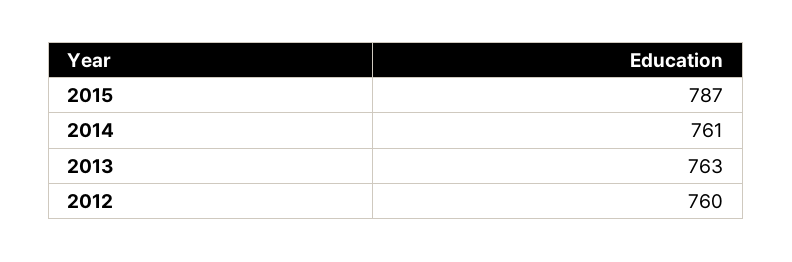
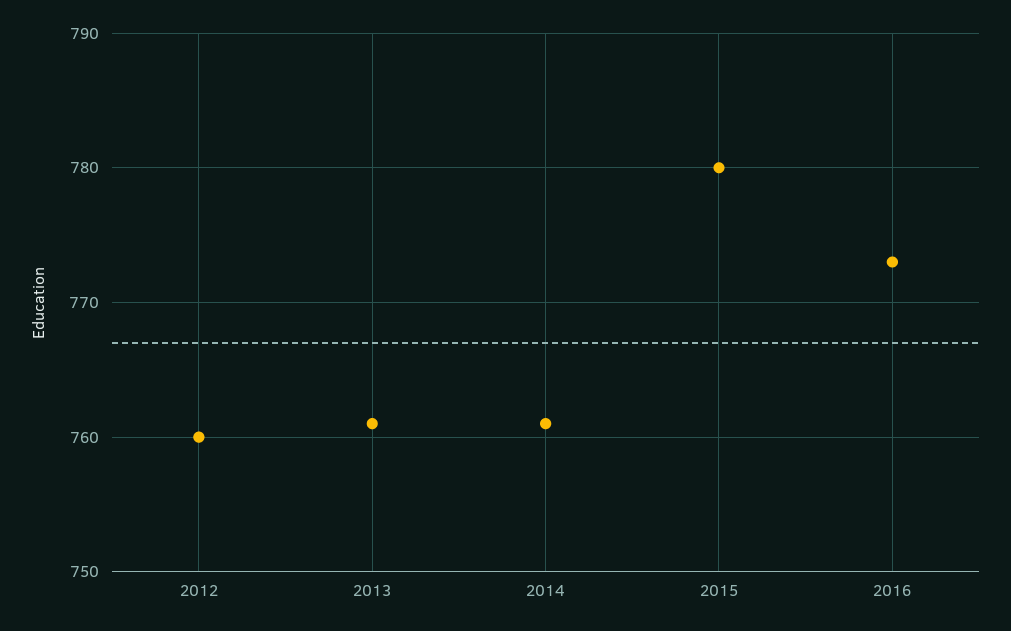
2015: 787 -> 780
2013: 763 -> 761
2016: none -> 773

